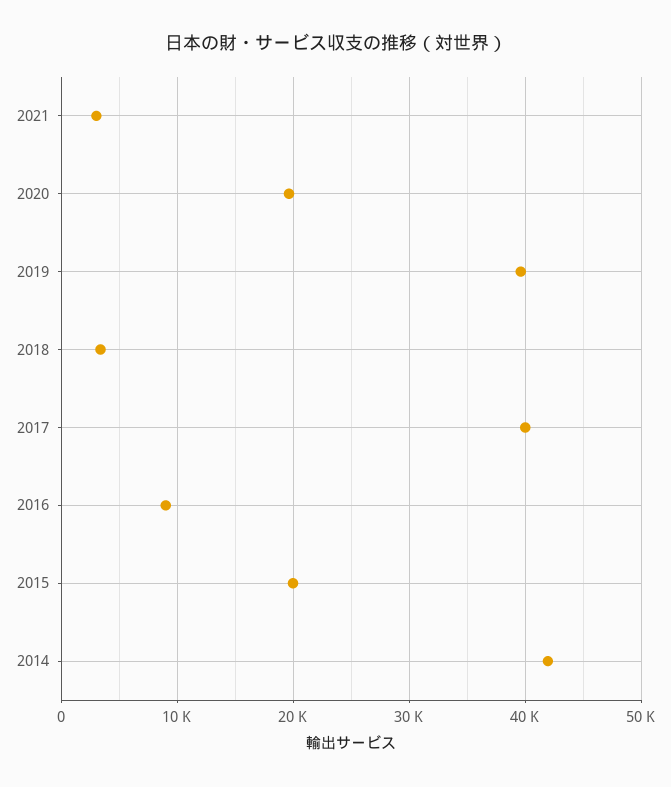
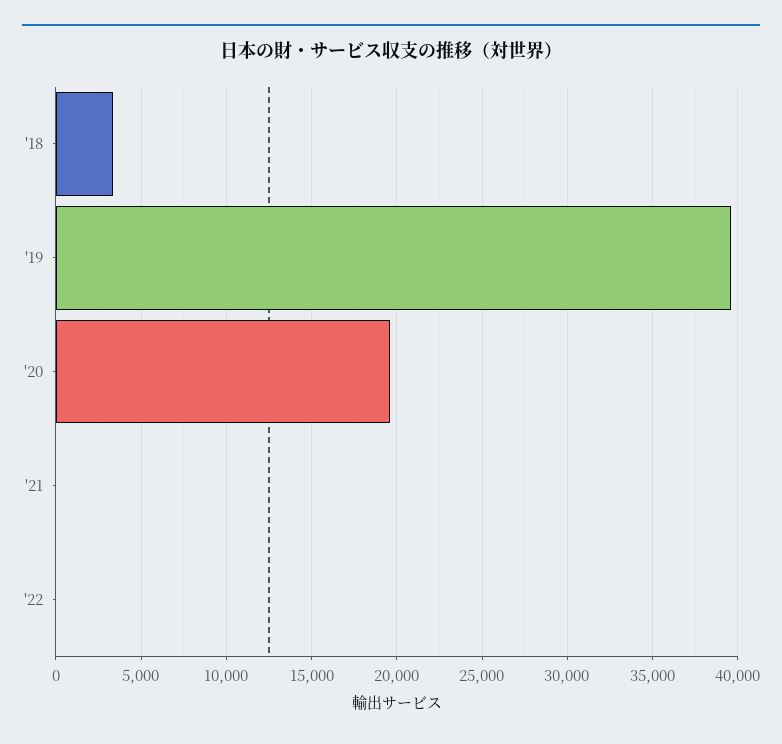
2021: 3000 -> 0
2017: 40000 -> none
2016: 9000 -> none
2015: 20000 -> none
2014: 42000 -> none
'22: none -> 0

